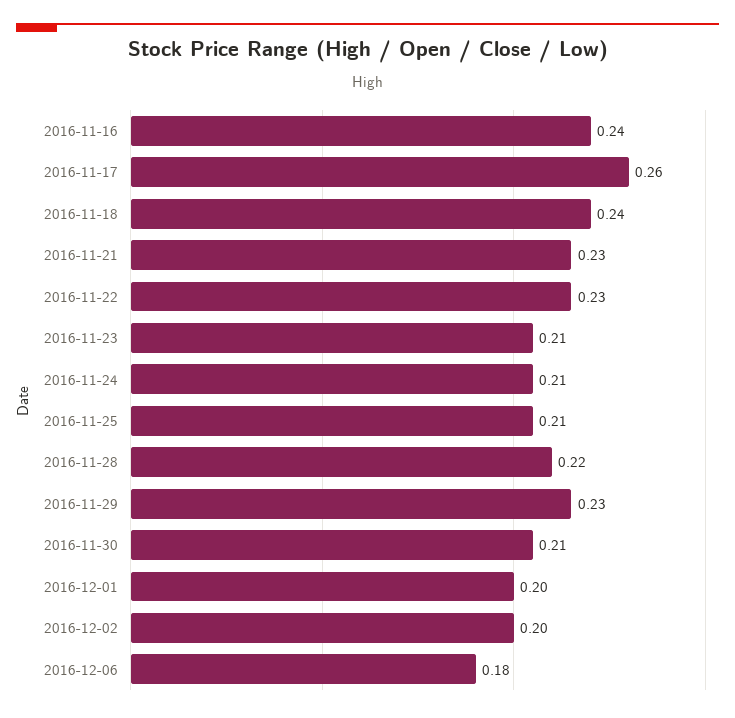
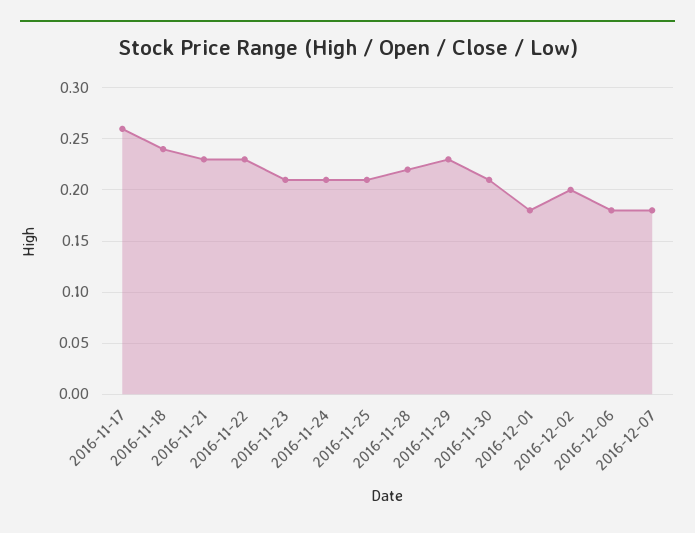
2016-11-16: 0.24 -> none
2016-12-01: 0.2 -> 0.18
2016-12-07: none -> 0.18

